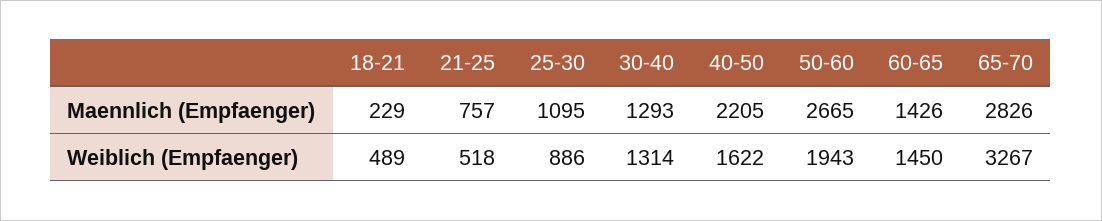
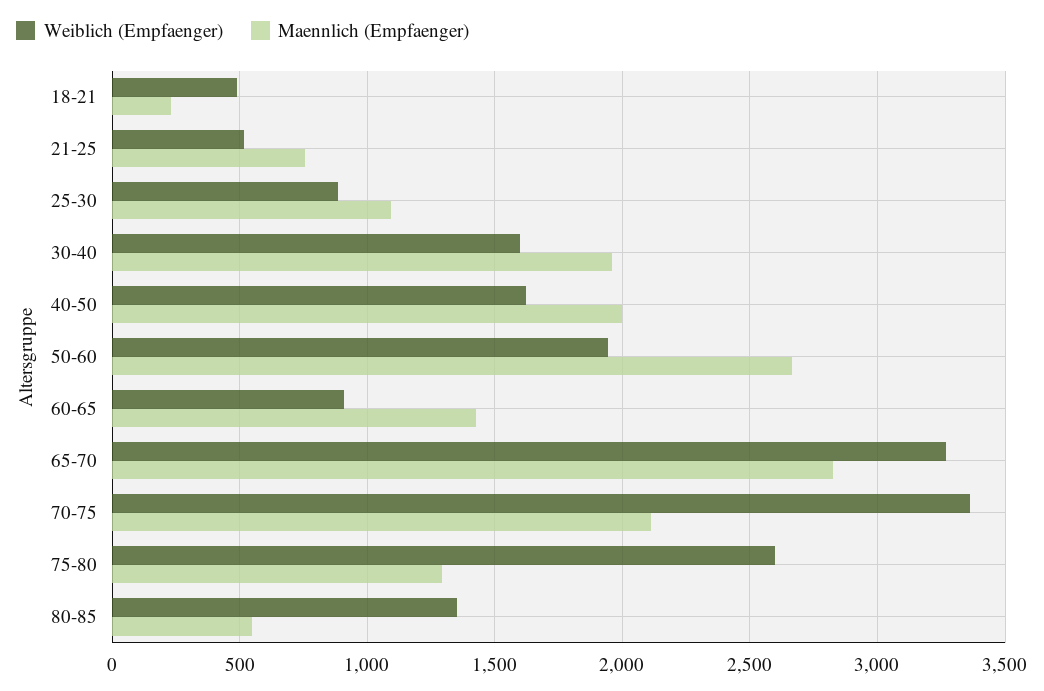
Maennlich (Empfaenger), 30-40: 1293 -> 1950
Maennlich (Empfaenger), 40-50: 2205 -> 2000
Weiblich (Empfaenger), 30-40: 1314 -> 1600
Weiblich (Empfaenger), 60-65: 1450 -> 900
Weiblich (Empfaenger), 70-75: none -> 3350
Maennlich (Empfaenger), 70-75: none -> 2100
Weiblich (Empfaenger), 75-80: none -> 2600
Maennlich (Empfaenger), 75-80: none -> 1300
Weiblich (Empfaenger), 80-85: none -> 1350
Maennlich (Empfaenger), 80-85: none -> 550

